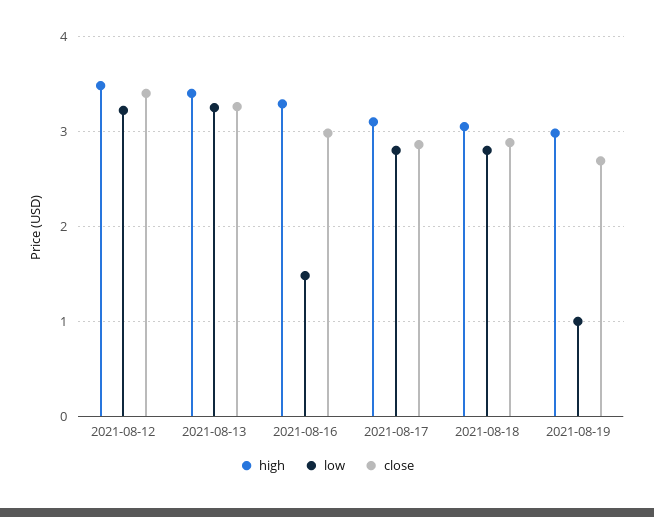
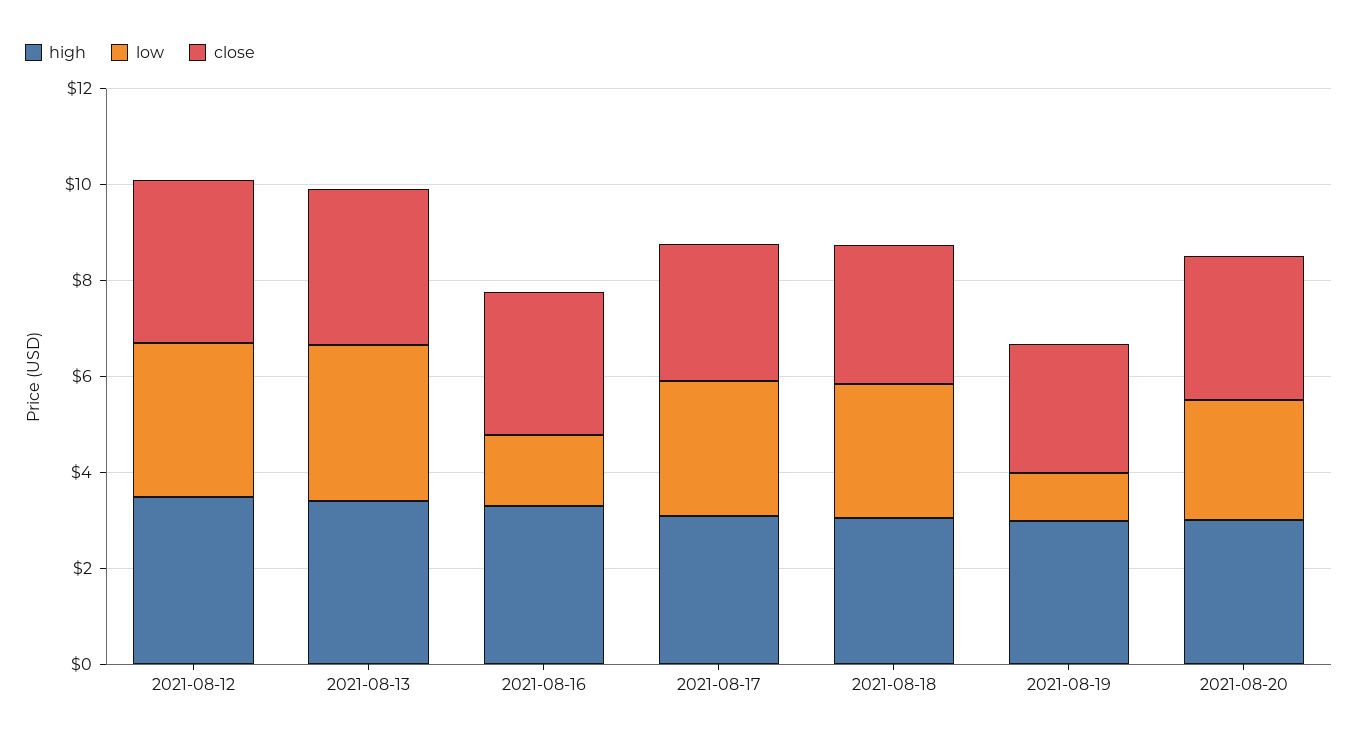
high, 2021-08-20: none -> 3
low, 2021-08-20: none -> 2.5
close, 2021-08-20: none -> 3

